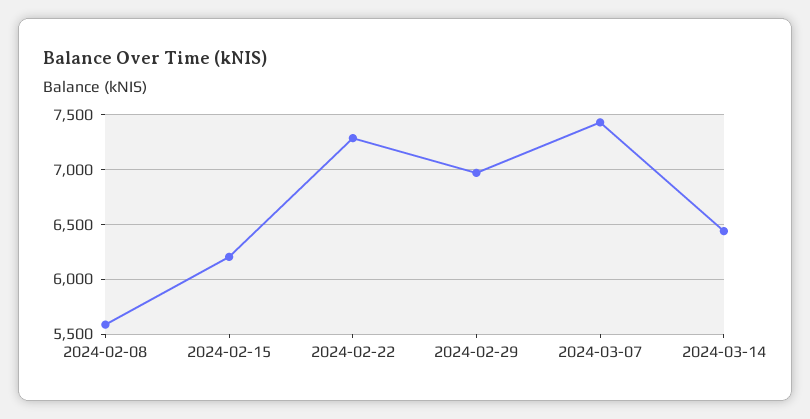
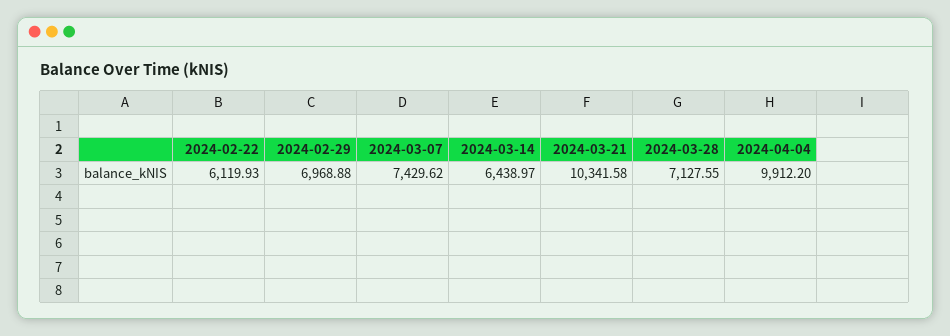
2024-02-08: 5600 -> none
2024-02-15: 6200 -> none
2024-02-22: 7300 -> 6119.93
2024-03-21: none -> 10341.58
2024-03-28: none -> 7127.55
2024-04-04: none -> 9912.2

